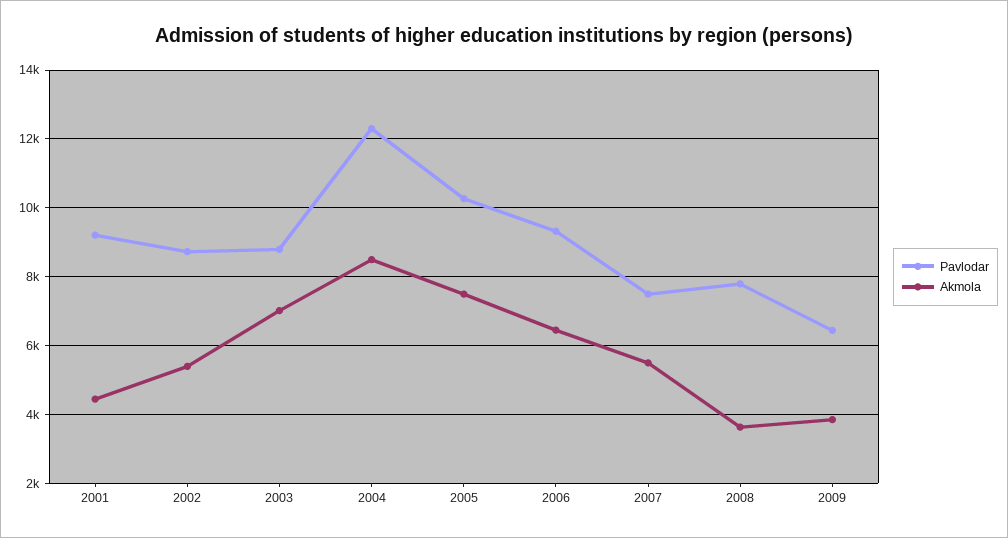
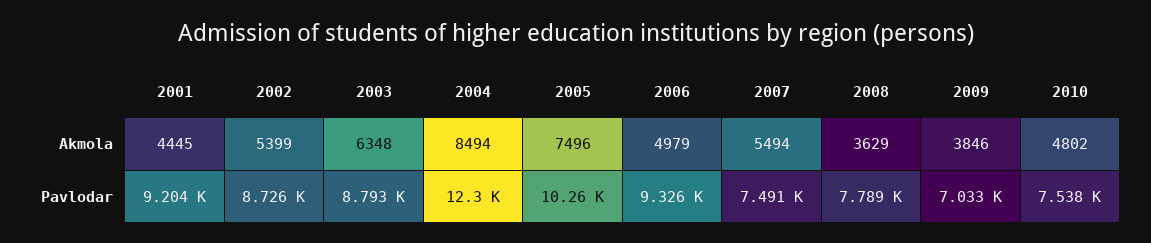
Akmola, 2003: 7000 -> 6348
Akmola, 2006: 6400 -> 4979
Pavlodar, 2009: 6400 -> 7033
Akmola, 2010: none -> 4802
Pavlodar, 2010: none -> 7538

